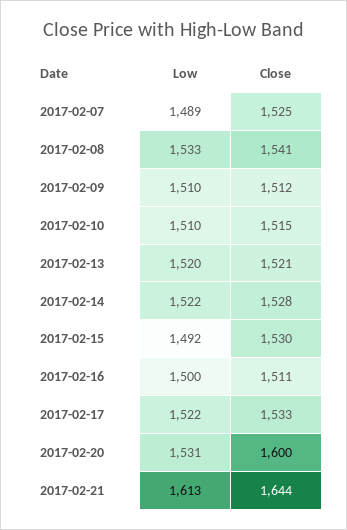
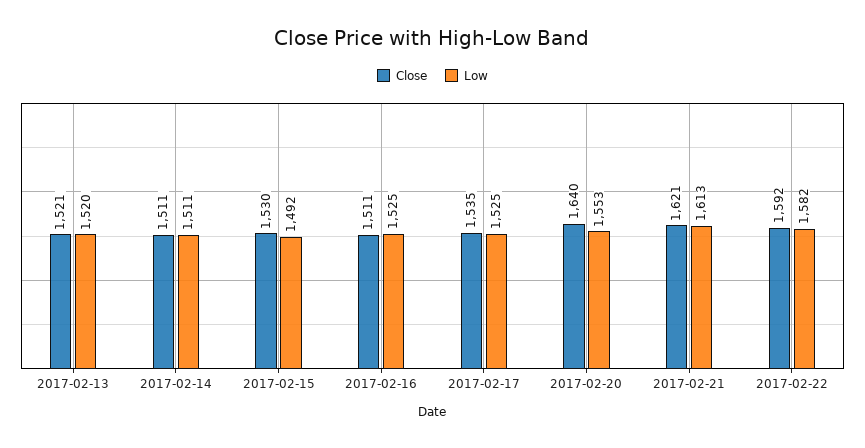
Low, 2017-02-07: 1489 -> none
Close, 2017-02-07: 1525 -> none
Low, 2017-02-08: 1533 -> none
Close, 2017-02-08: 1541 -> none
Low, 2017-02-09: 1510 -> none
Close, 2017-02-09: 1512 -> none
Low, 2017-02-10: 1510 -> none
Close, 2017-02-10: 1515 -> none
Low, 2017-02-14: 1522 -> 1511
Close, 2017-02-14: 1528 -> 1511
Low, 2017-02-16: 1500 -> 1525
Low, 2017-02-17: 1522 -> 1525
Close, 2017-02-17: 1533 -> 1535
Low, 2017-02-20: 1531 -> 1553
Close, 2017-02-20: 1600 -> 1640
Close, 2017-02-21: 1644 -> 1621
Close, 2017-02-22: none -> 1592
Low, 2017-02-22: none -> 1582

